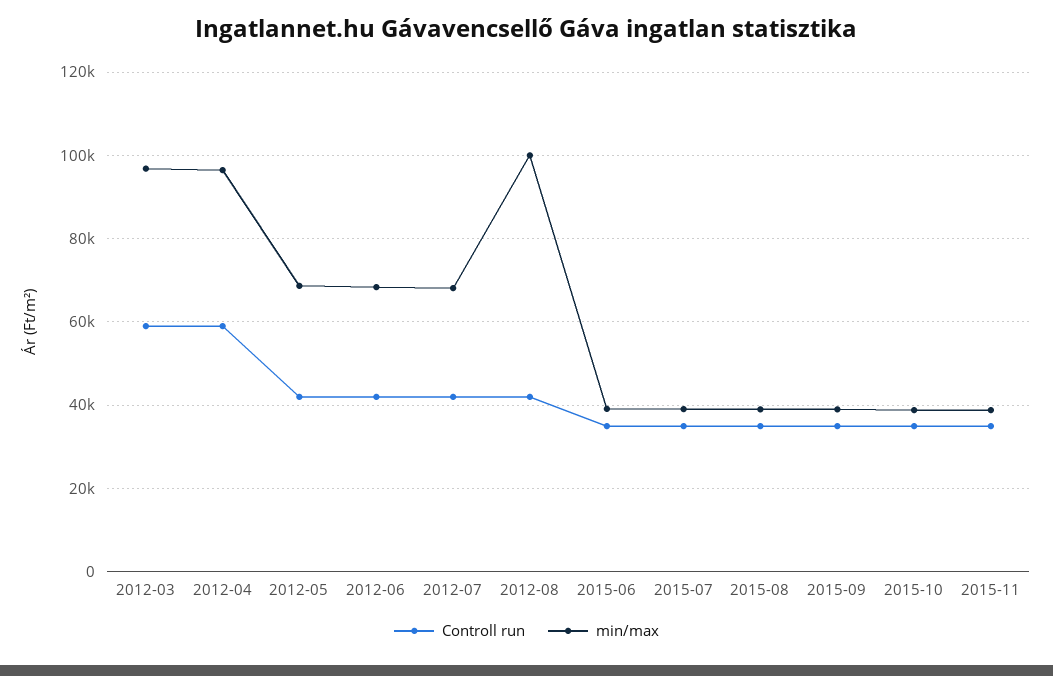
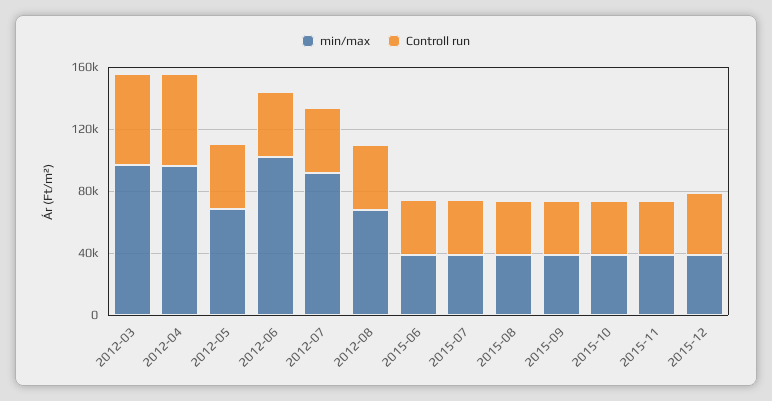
min/max, 2012-06: 68000 -> 100000
min/max, 2012-07: 68000 -> 90000
min/max, 2012-08: 100000 -> 70000
min/max, 2015-12: none -> 40000
Controll run, 2015-12: none -> 40000

